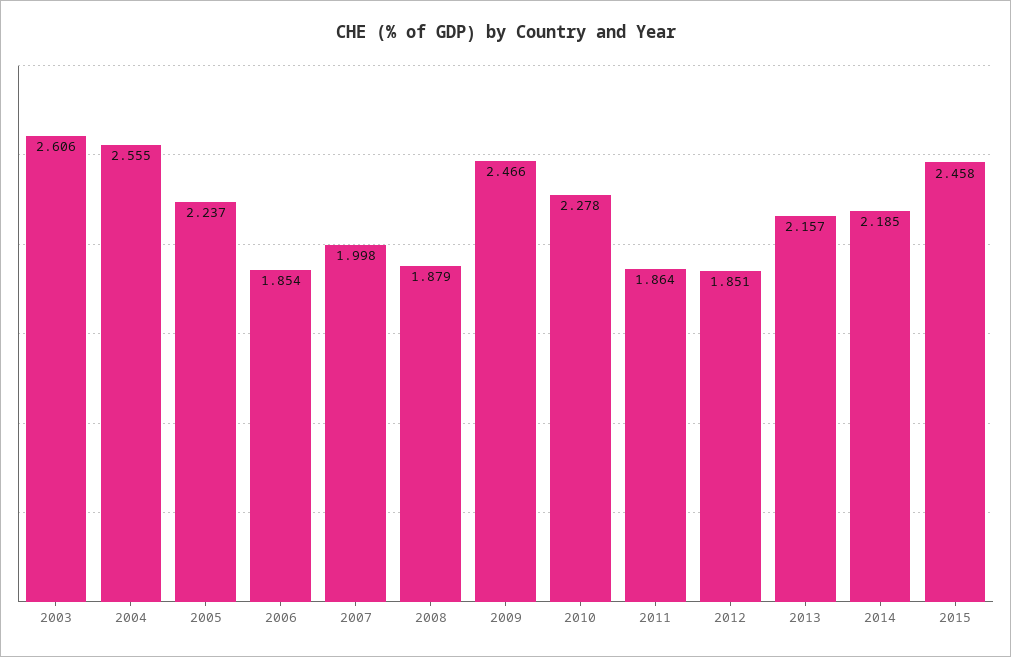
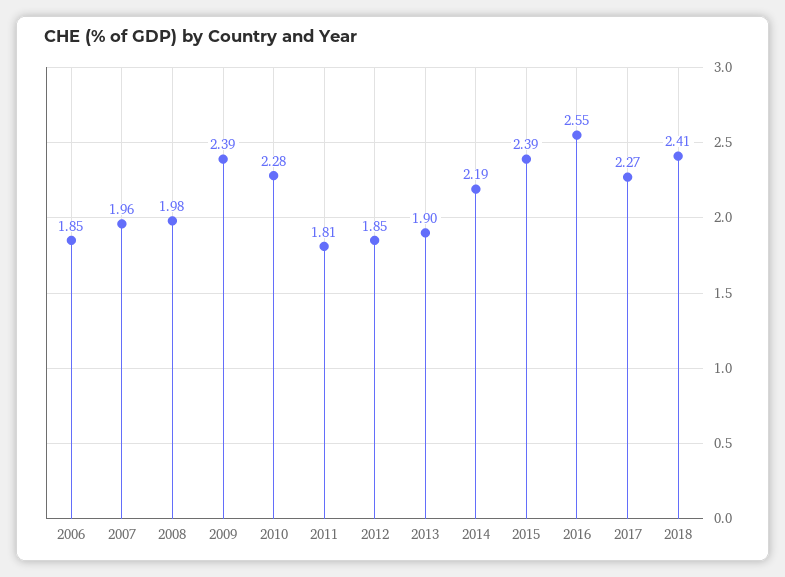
2003: 2.606 -> none
2004: 2.555 -> none
2005: 2.237 -> none
2007: 1.998 -> 1.96
2008: 1.879 -> 1.98
2009: 2.466 -> 2.39
2011: 1.864 -> 1.81
2013: 2.157 -> 1.9
2015: 2.458 -> 2.39
2016: none -> 2.55
2017: none -> 2.27
2018: none -> 2.41

